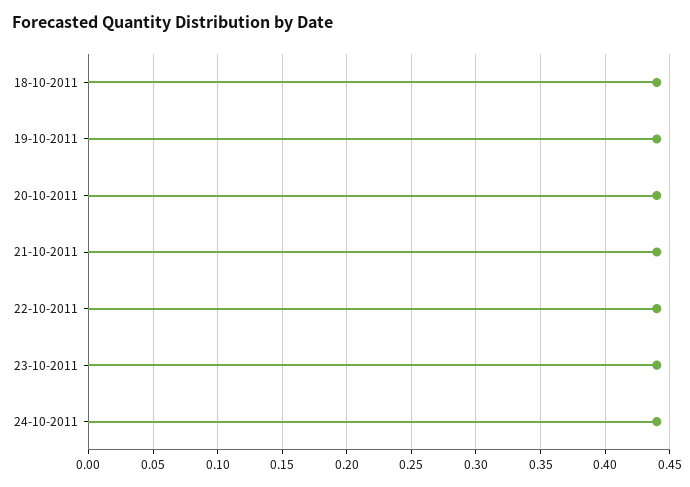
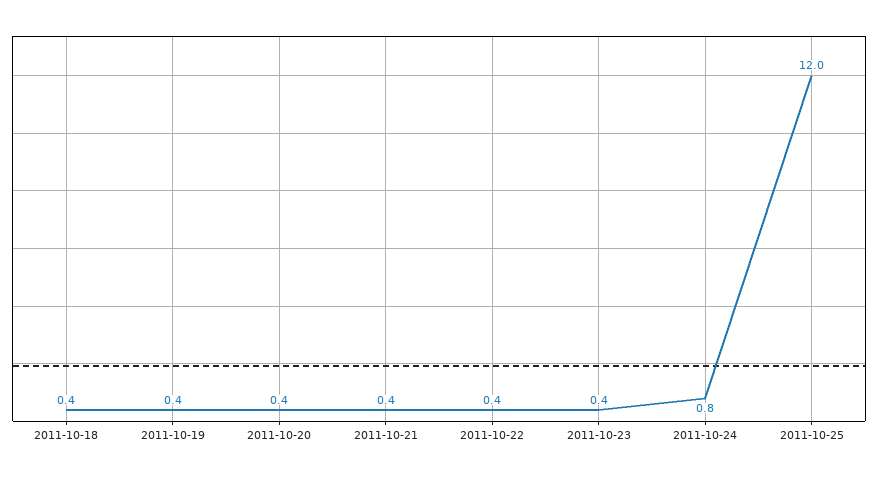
24-10-2011: 0.44 -> 0.8
2011-10-25: none -> 12

